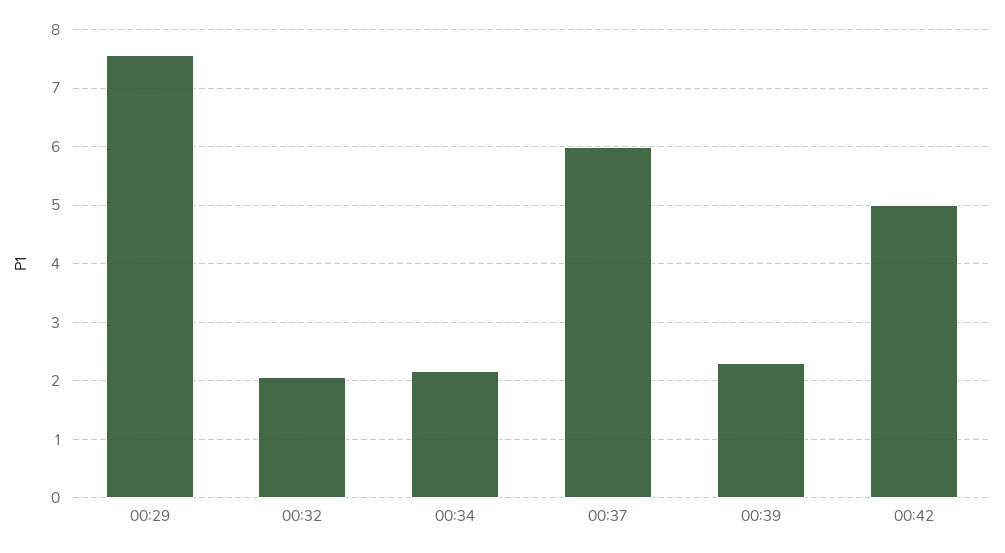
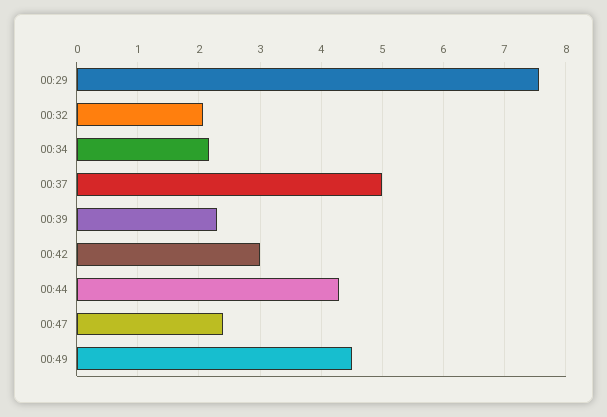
00:37: 6 -> 5
00:42: 5 -> 3
00:44: none -> 4.3
00:47: none -> 2.4
00:49: none -> 4.5

